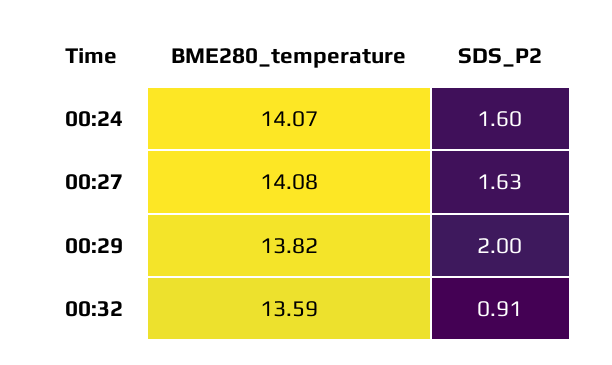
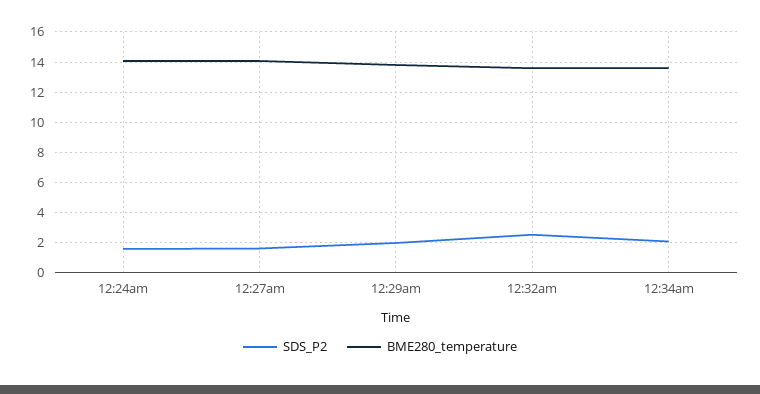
SDS_P2, 00:32: 0.91 -> 2.5
SDS_P2, 12:34am: none -> 2
BME280_temperature, 12:34am: none -> 13.5

